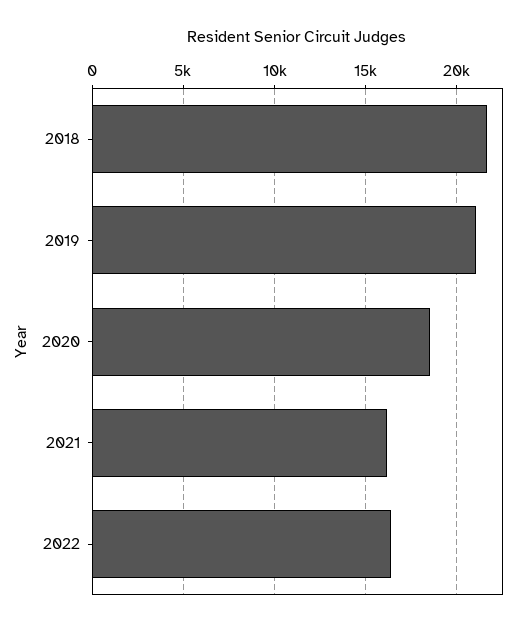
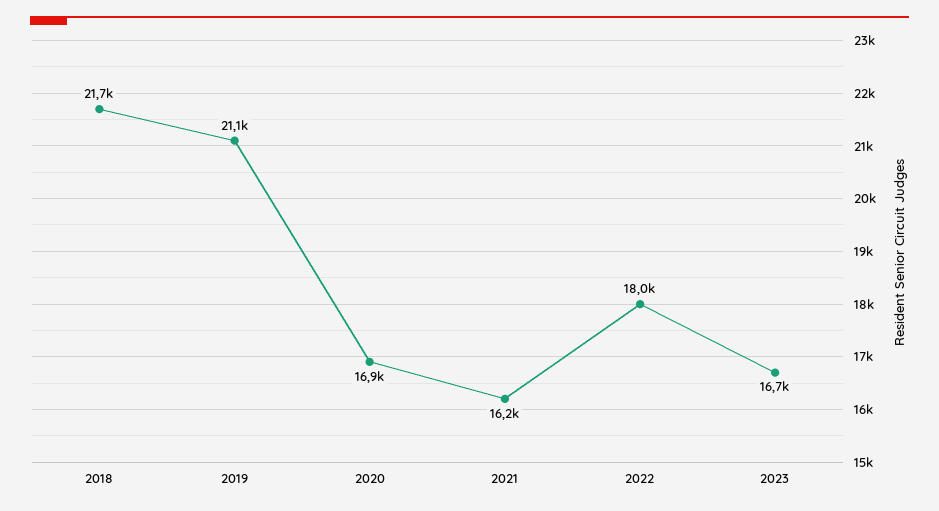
2020: 18500 -> 16900
2022: 16500 -> 18000
2023: none -> 16700

